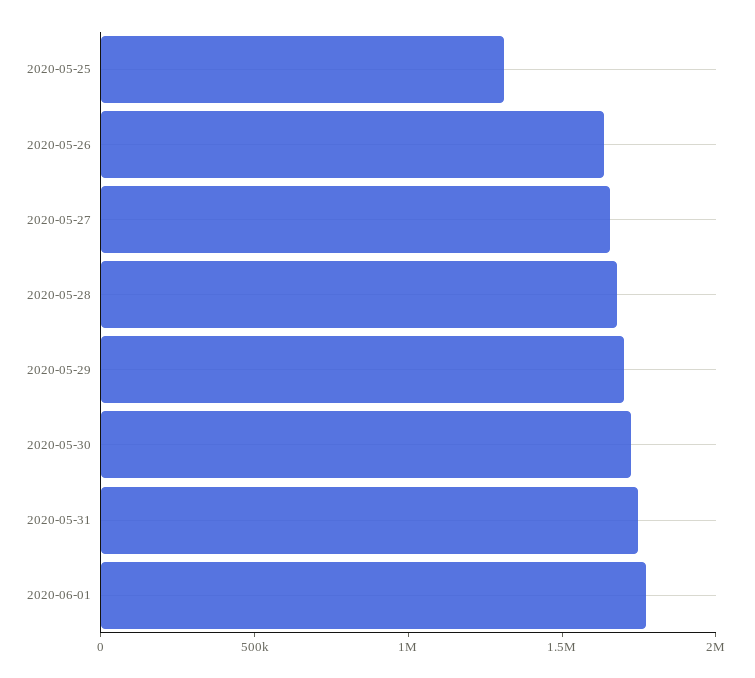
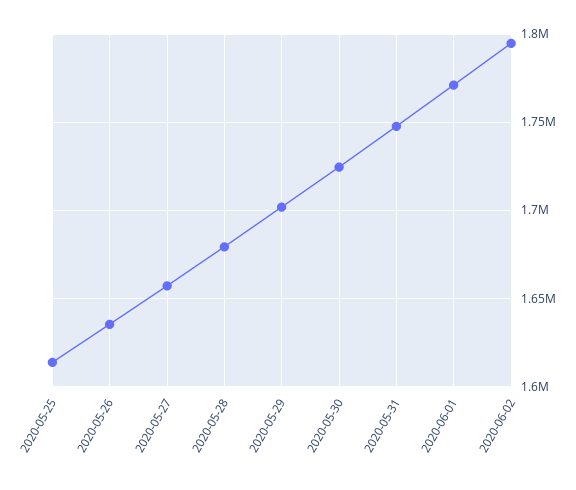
2020-05-25: 1300000 -> 1615000
2020-06-02: none -> 1795000

